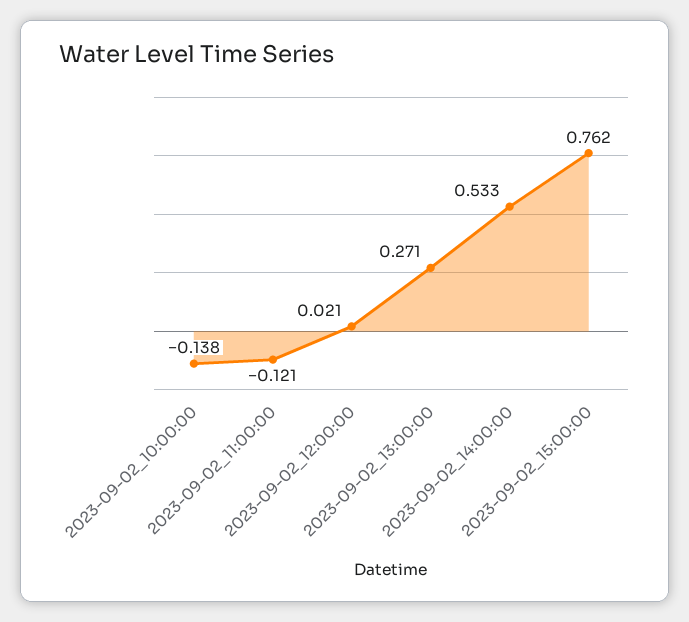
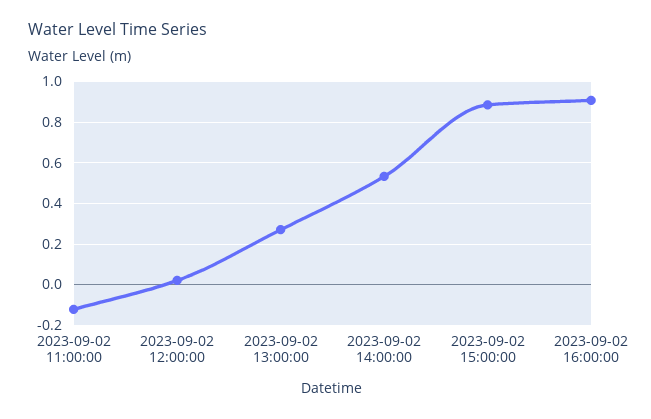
2023-09-02_10:00:00: -0.138 -> none
2023-09-02_15:00:00: 0.762 -> 0.9
2023-09-02 16:00:00: none -> 0.9

